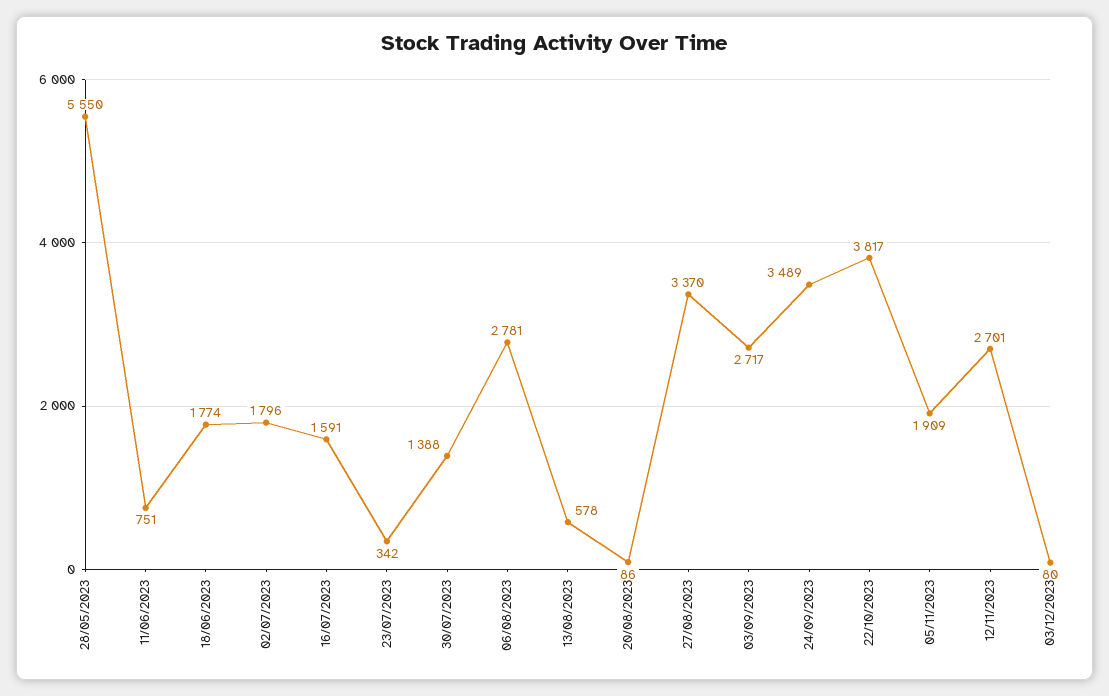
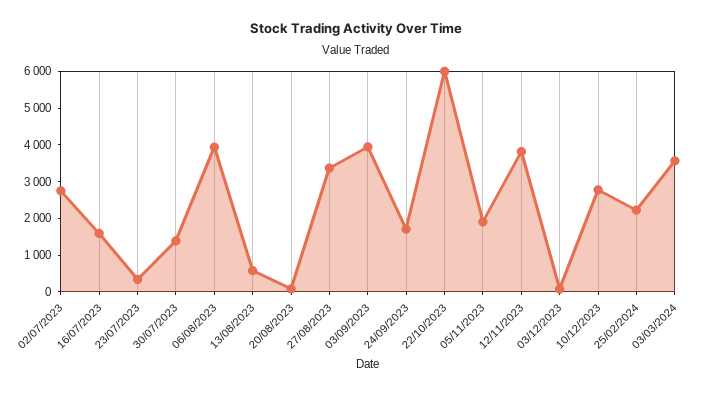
28/05/2023: 5550 -> none
11/06/2023: 751 -> none
18/06/2023: 1774 -> none
02/07/2023: 1796 -> 2750
06/08/2023: 2781 -> 4000
03/09/2023: 2717 -> 4000
24/09/2023: 3489 -> 1750
22/10/2023: 3817 -> 6000
12/11/2023: 2701 -> 3750
10/12/2023: none -> 2750
25/02/2024: none -> 2250
03/03/2024: none -> 3500

